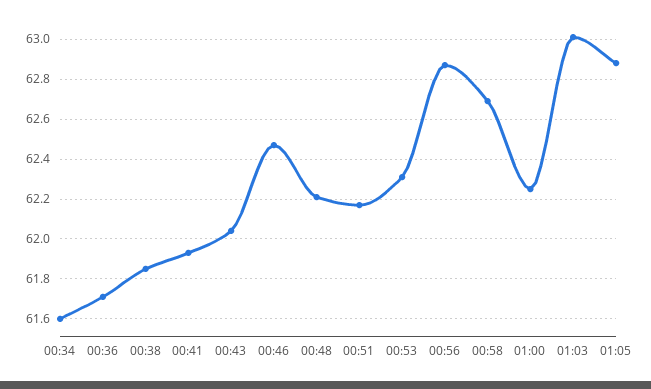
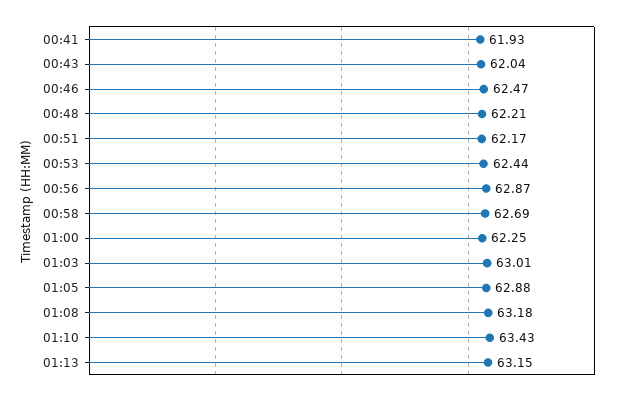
00:34: 61.6 -> none
00:36: 61.7 -> none
00:38: 61.85 -> none
00:53: 62.3 -> 62.44
01:08: none -> 63.18
01:10: none -> 63.43
01:13: none -> 63.15

